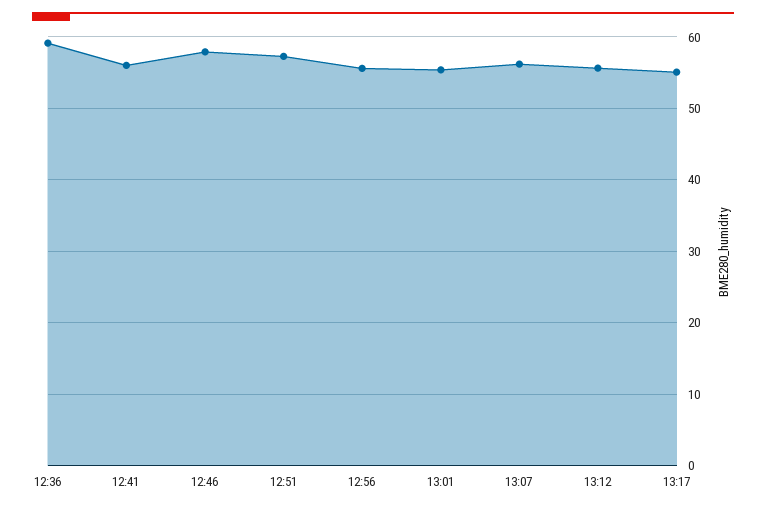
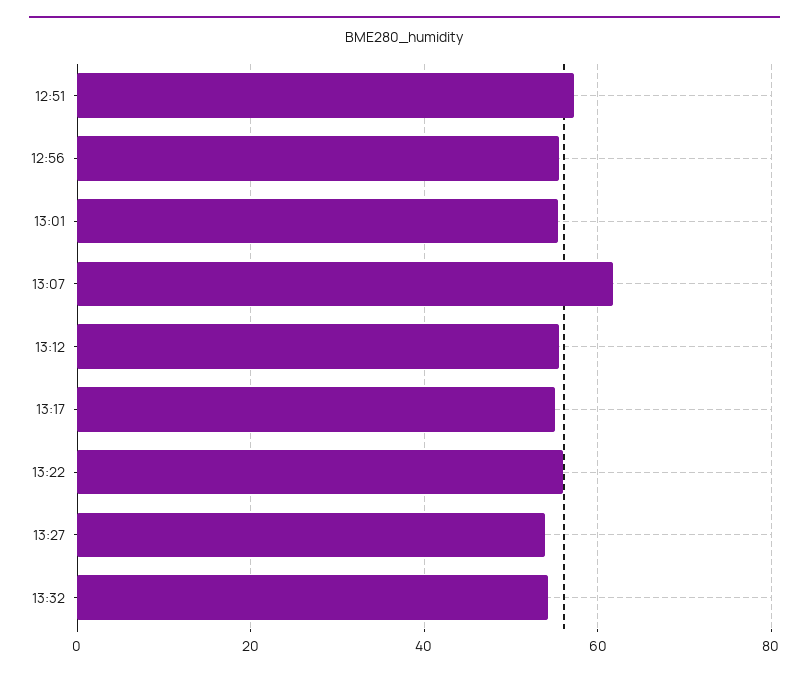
12:36: 59 -> none
12:41: 56 -> none
12:46: 58 -> none
13:07: 56 -> 62
13:22: none -> 56
13:27: none -> 54
13:32: none -> 54

